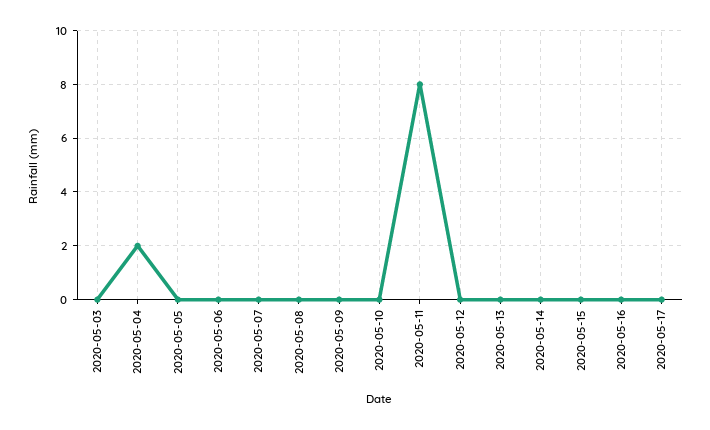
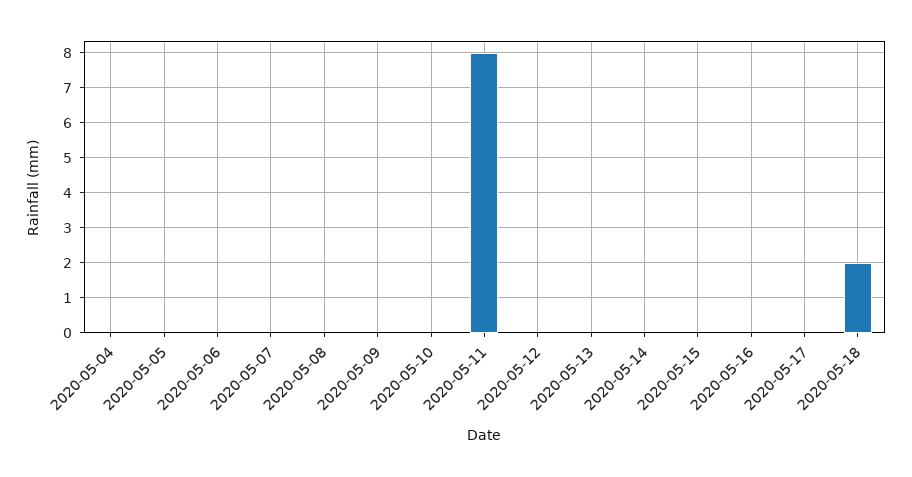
2020-05-03: 0 -> none
2020-05-04: 2 -> 0
2020-05-18: none -> 2

